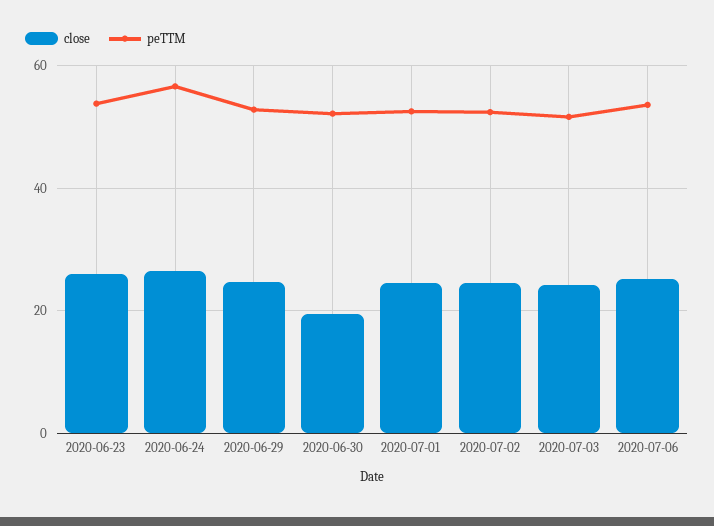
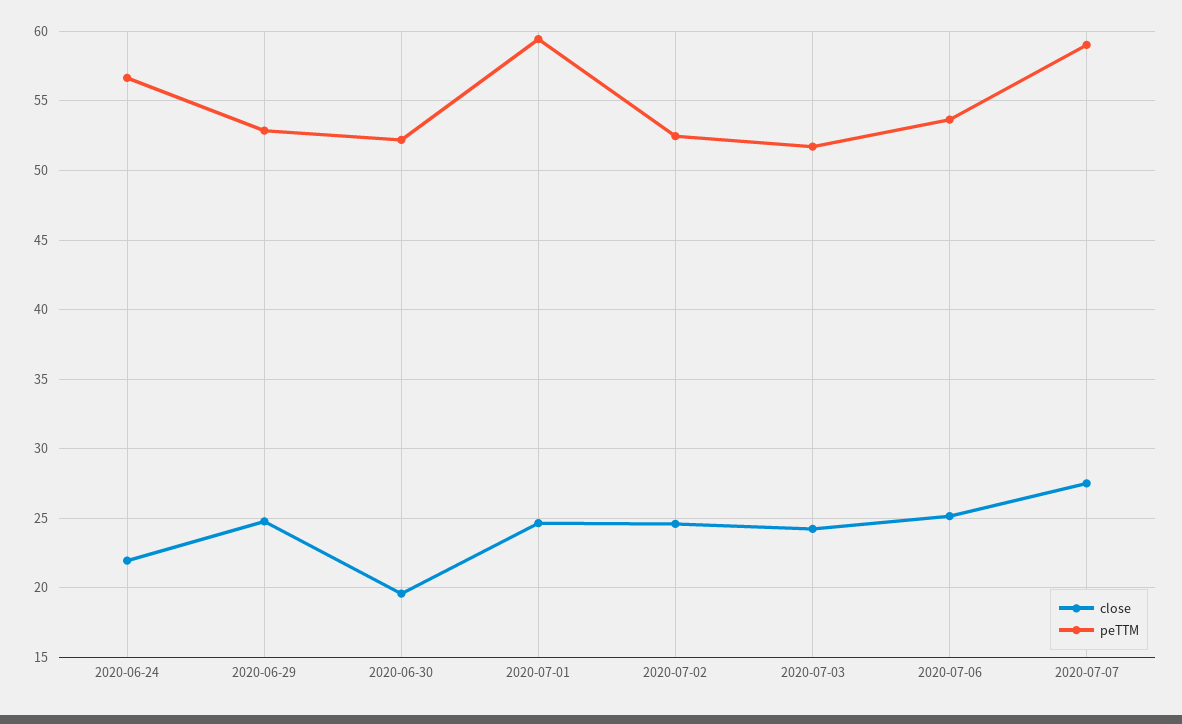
close, 2020-06-23: 26 -> none
peTTM, 2020-06-23: 54 -> none
close, 2020-06-24: 26 -> 22
peTTM, 2020-07-01: 52 -> 59.5
close, 2020-07-07: none -> 27.5
peTTM, 2020-07-07: none -> 59

